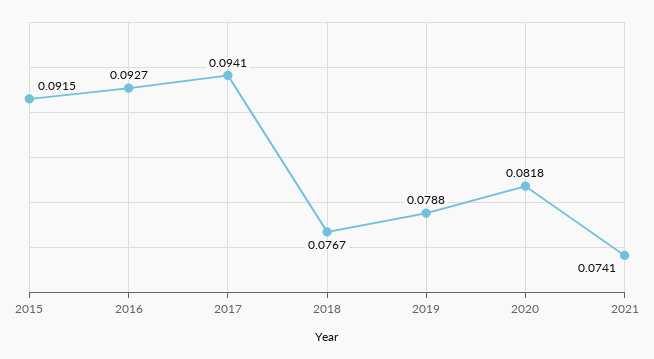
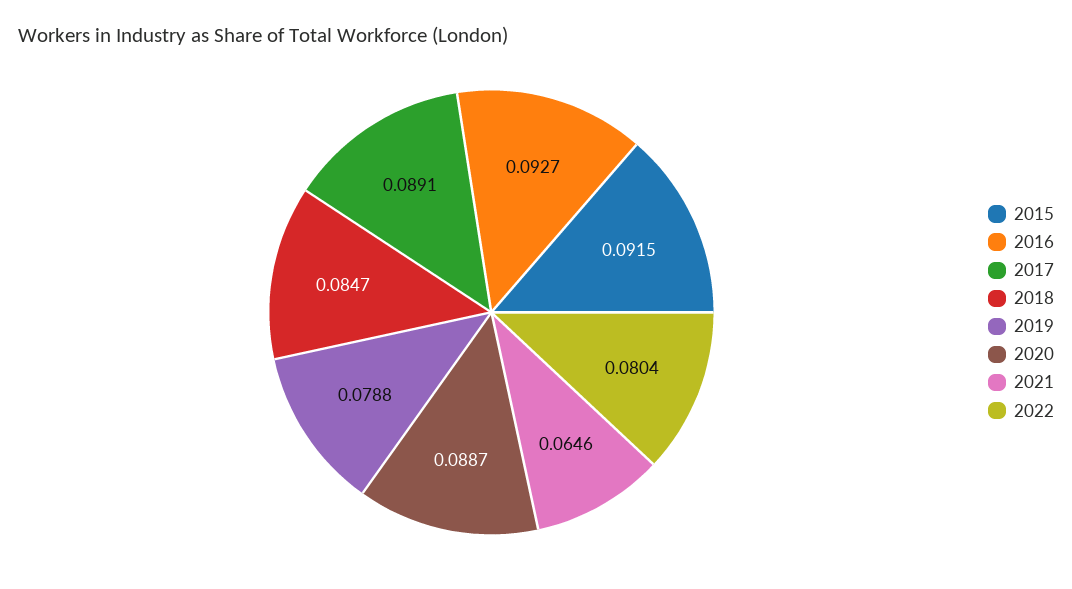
2017: 0.0941 -> 0.0891
2018: 0.0767 -> 0.0847
2020: 0.0818 -> 0.0887
2021: 0.0741 -> 0.0646
2022: none -> 0.0804

